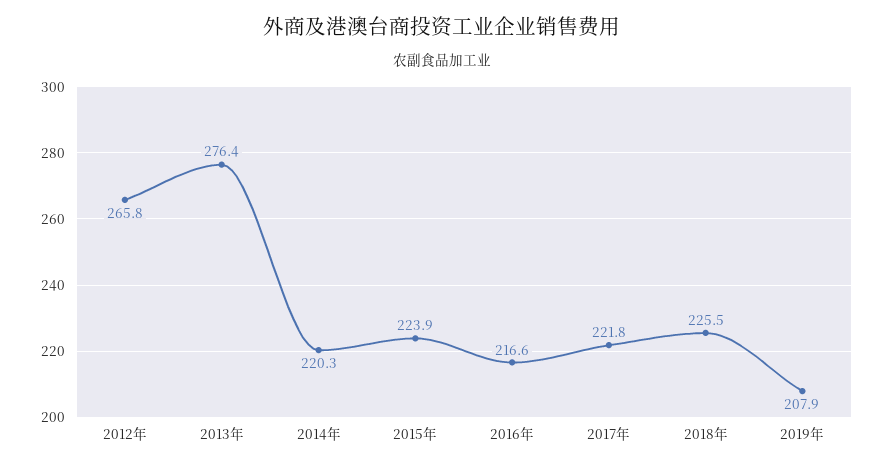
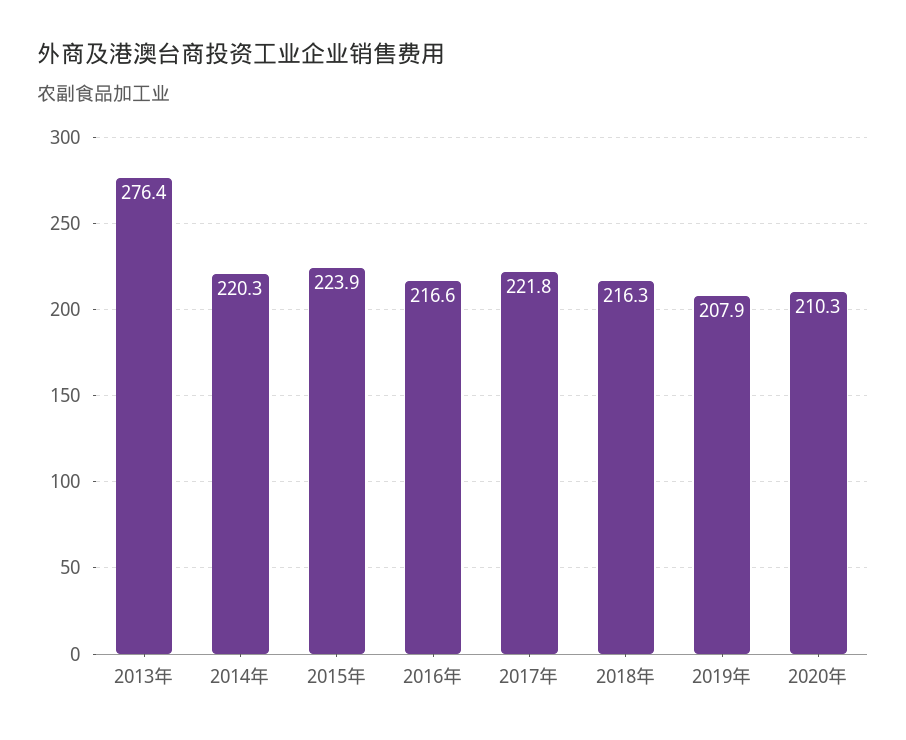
2012年: 265.8 -> none
2018年: 225.5 -> 216.3
2020年: none -> 210.3

